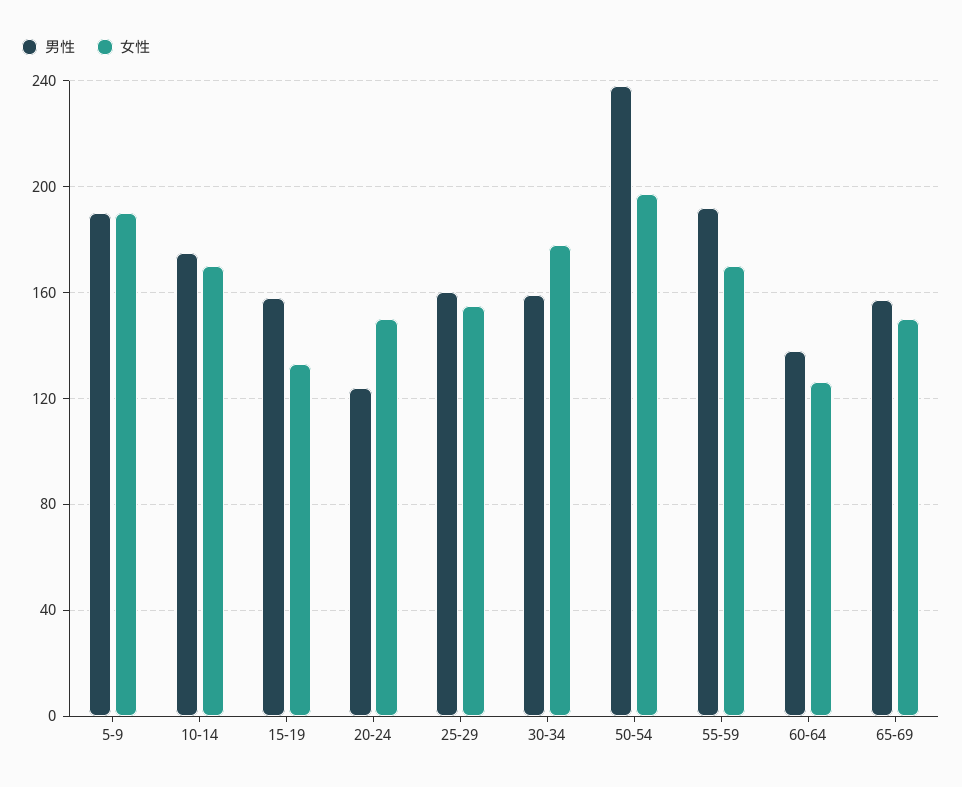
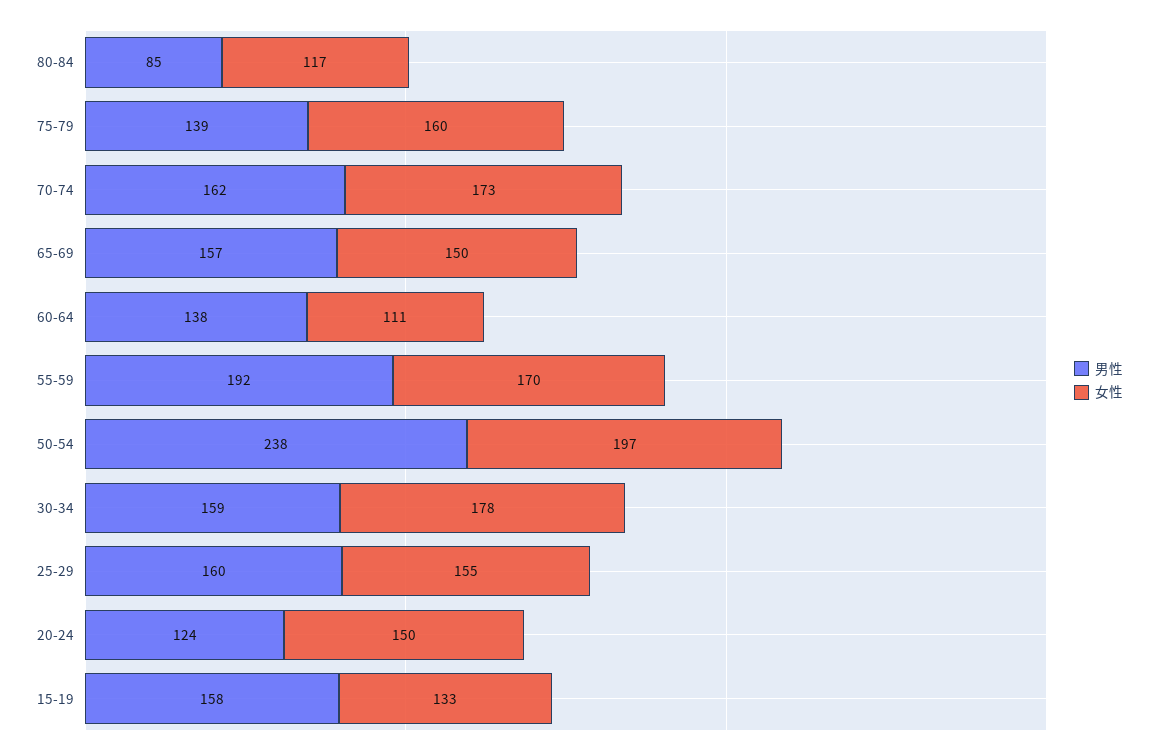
男性, 5-9: 190 -> none
女性, 5-9: 190 -> none
男性, 10-14: 175 -> none
女性, 10-14: 170 -> none
女性, 60-64: 125 -> 111
男性, 80-84: none -> 85
女性, 80-84: none -> 117
男性, 75-79: none -> 139
女性, 75-79: none -> 160
男性, 70-74: none -> 162
女性, 70-74: none -> 173

